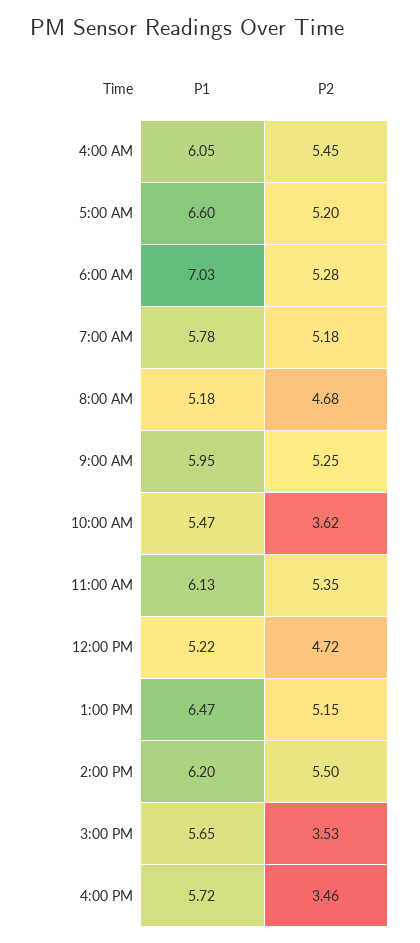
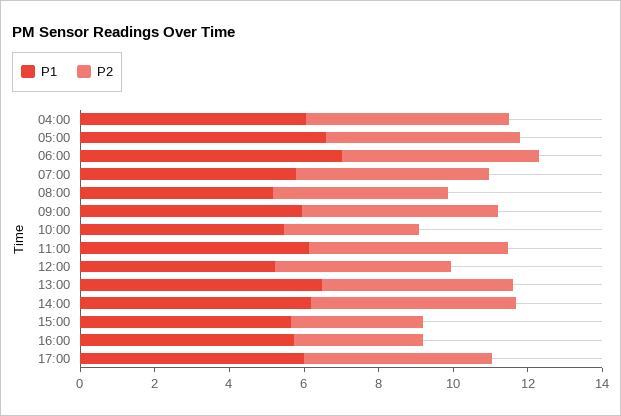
P1, 17:00: none -> 6
P2, 17:00: none -> 5

